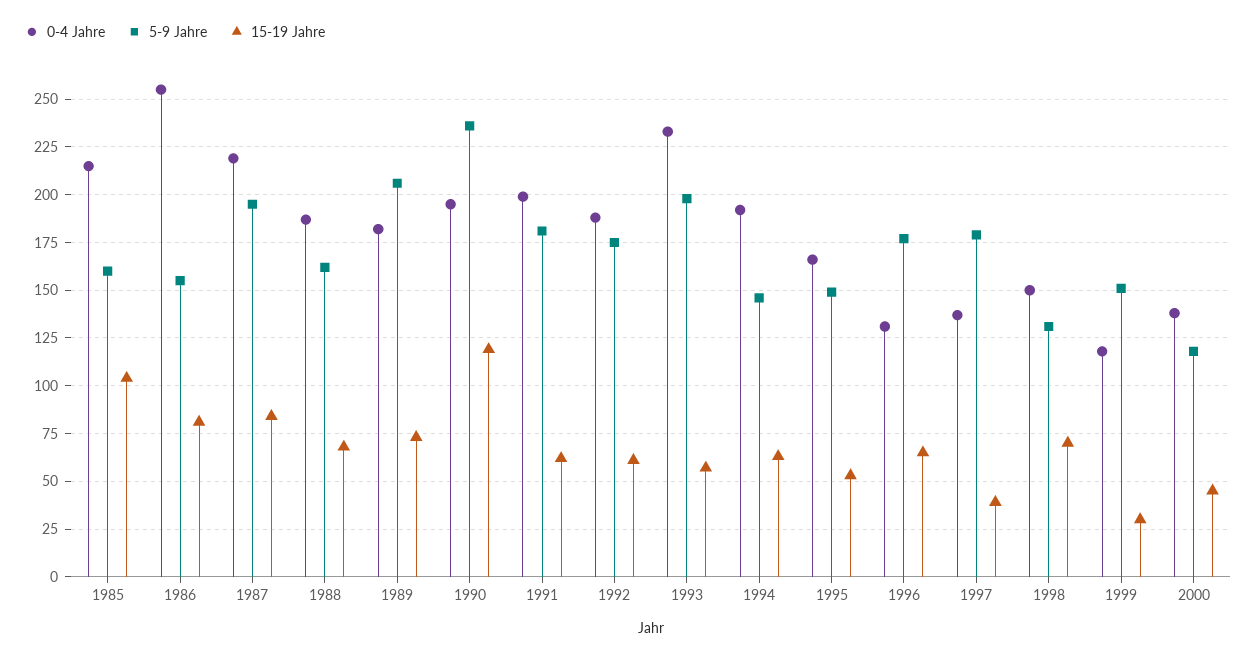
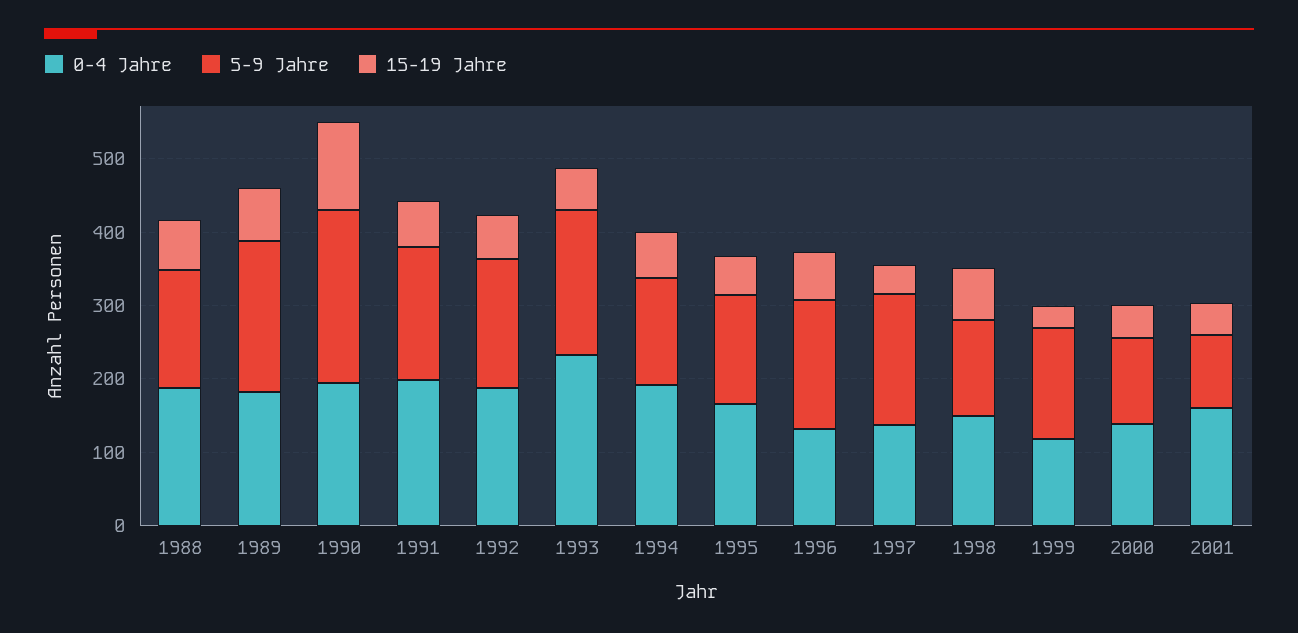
0-4 Jahre, 1985: 215 -> none
5-9 Jahre, 1985: 160 -> none
15-19 Jahre, 1985: 105 -> none
0-4 Jahre, 1986: 255 -> none
5-9 Jahre, 1986: 155 -> none
15-19 Jahre, 1986: 80 -> none
0-4 Jahre, 1987: 220 -> none
5-9 Jahre, 1987: 195 -> none
15-19 Jahre, 1987: 85 -> none
0-4 Jahre, 2001: none -> 160
5-9 Jahre, 2001: none -> 100
15-19 Jahre, 2001: none -> 40

